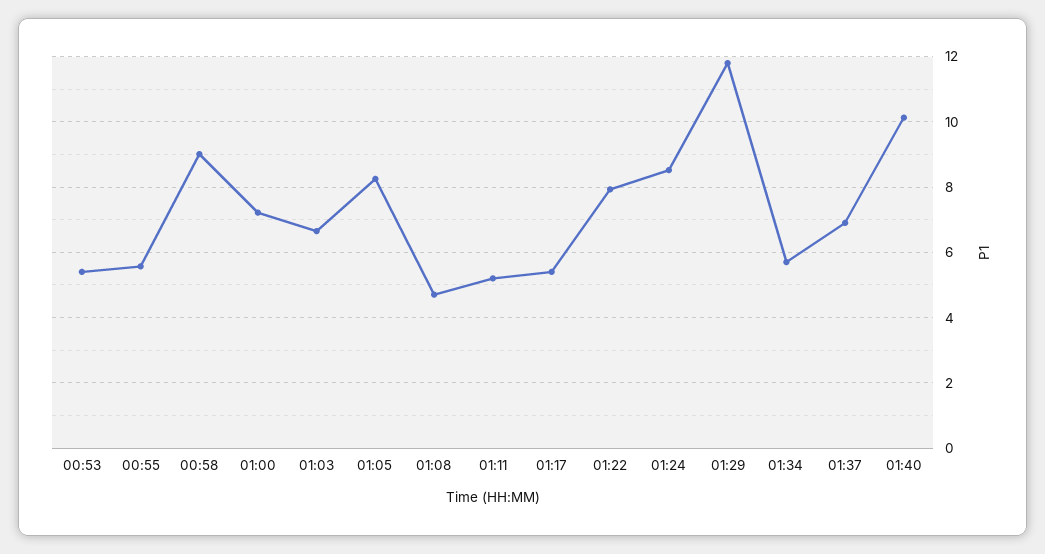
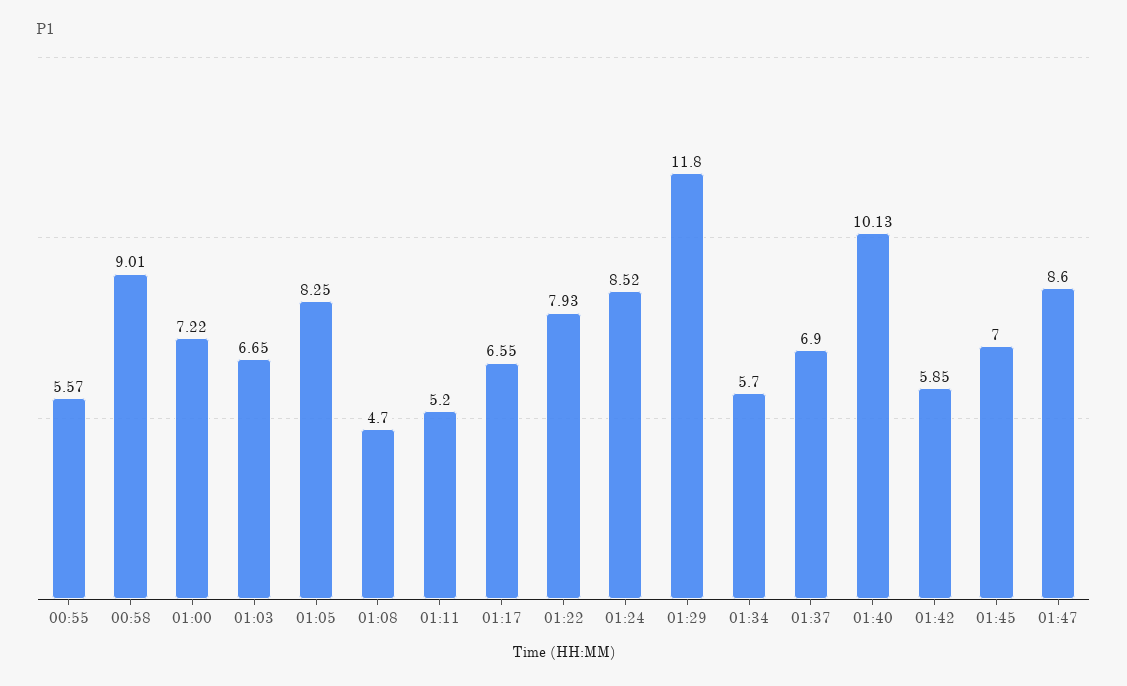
00:53: 5.4 -> none
01:17: 5.4 -> 6.55
01:42: none -> 5.85
01:45: none -> 7
01:47: none -> 8.6

